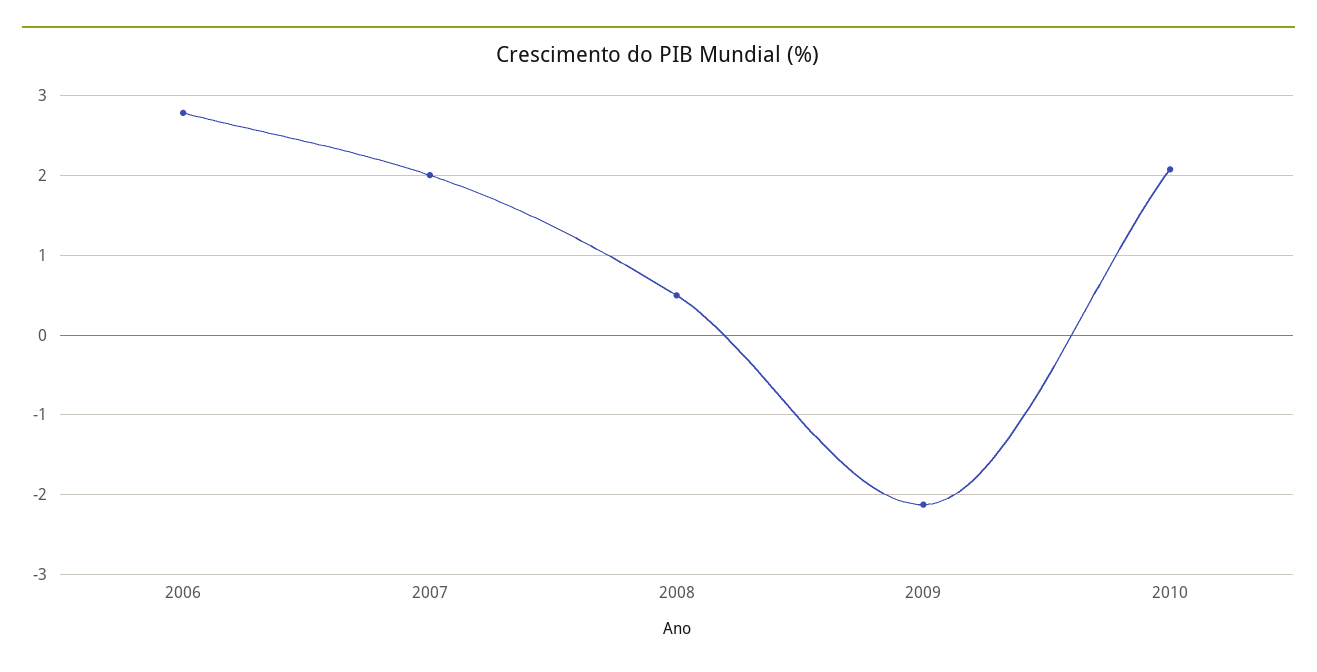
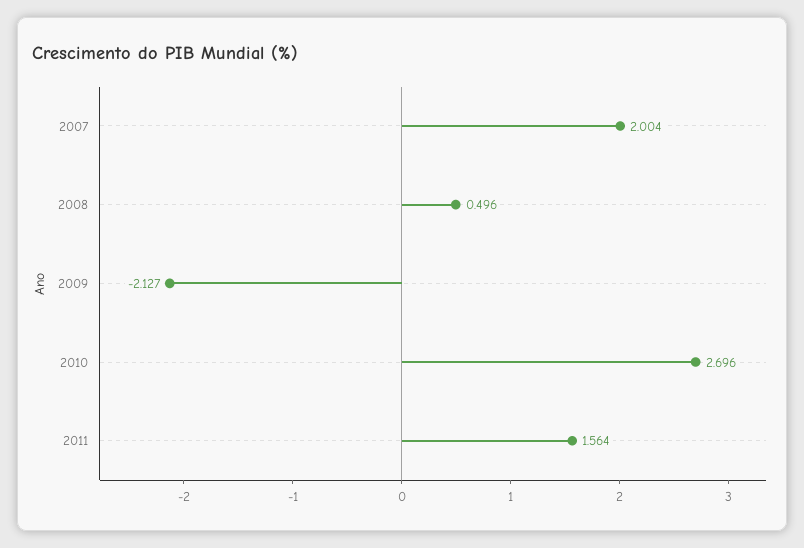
2006: 2.8 -> none
2010: 2.1 -> 2.696
2011: none -> 1.564

